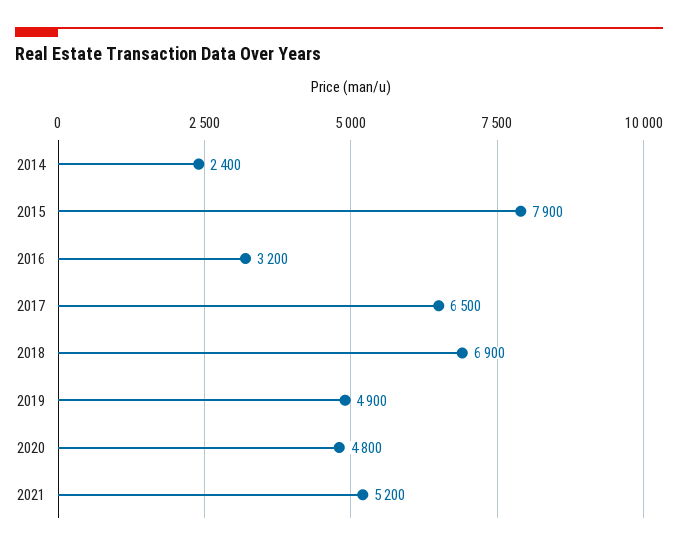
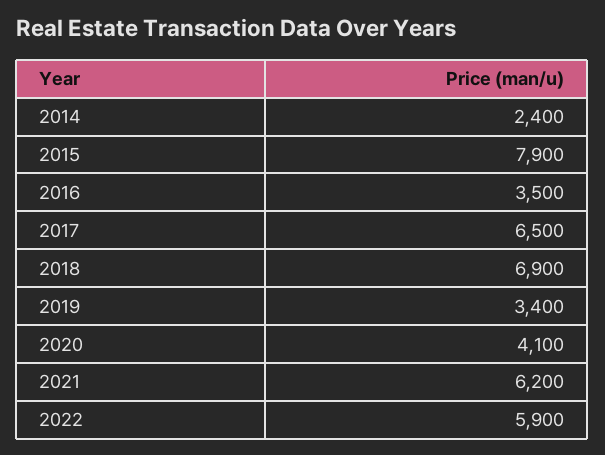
2016: 3200 -> 3500
2019: 4900 -> 3400
2020: 4800 -> 4100
2021: 5200 -> 6200
2022: none -> 5900

